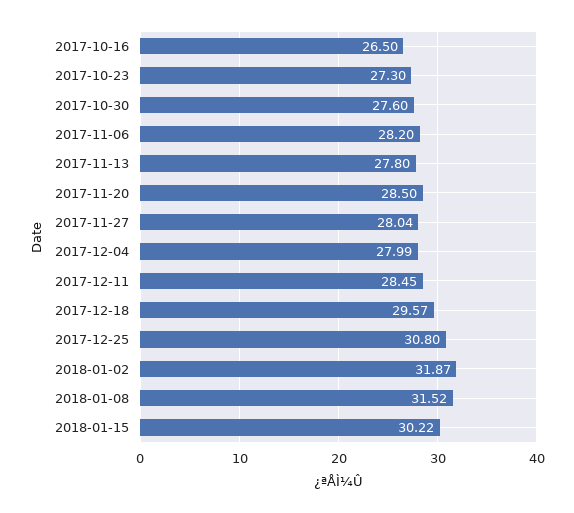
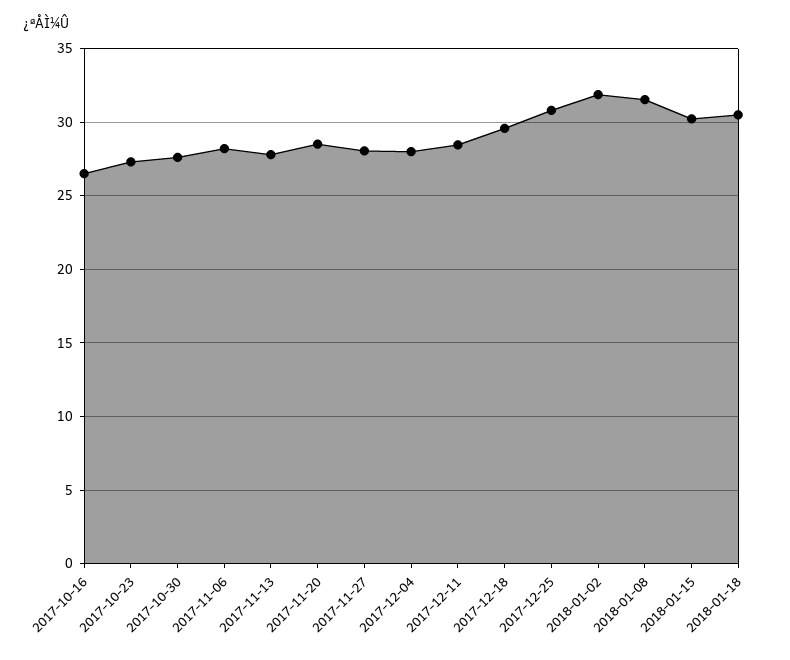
2018-01-18: none -> 30.5

